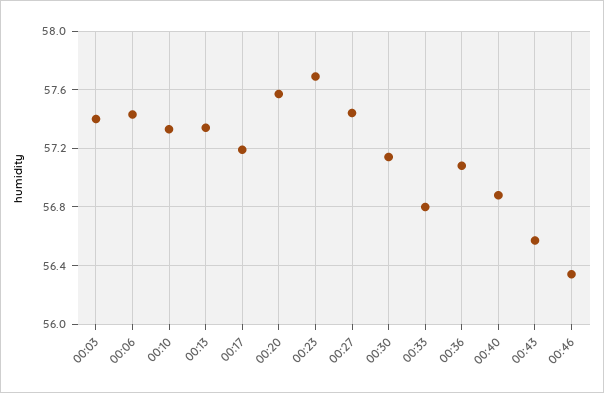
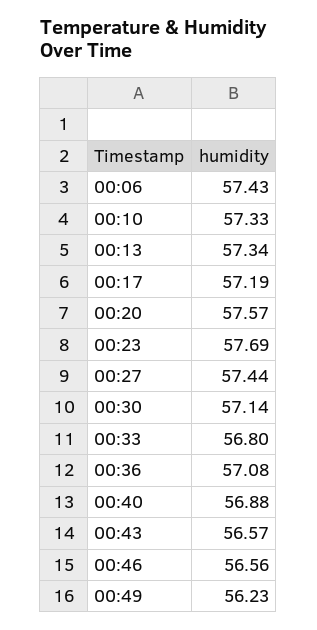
00:03: 57.4 -> none
00:46: 56.35 -> 56.56
00:49: none -> 56.23

